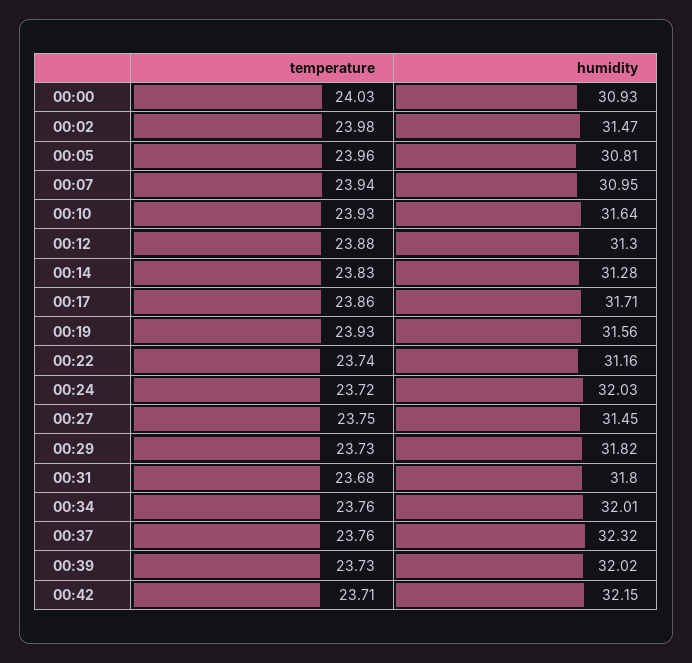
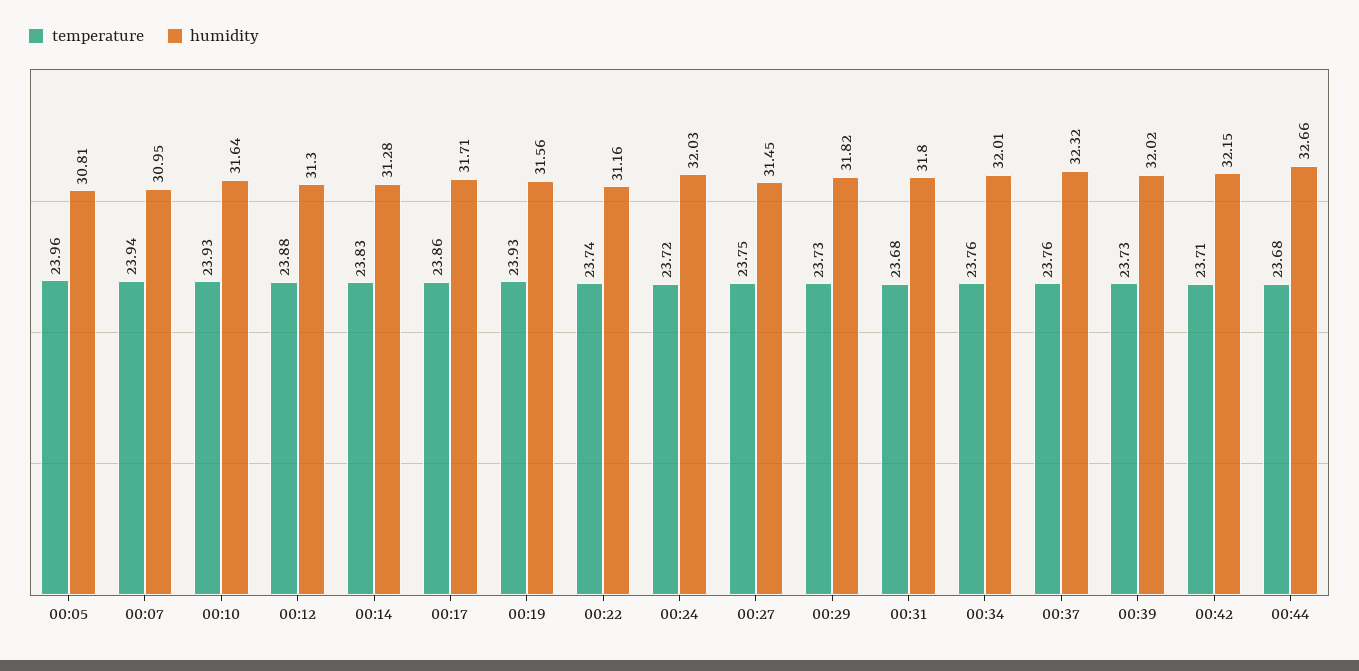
temperature, 00:00: 24.03 -> none
humidity, 00:00: 30.93 -> none
temperature, 00:02: 23.98 -> none
humidity, 00:02: 31.47 -> none
temperature, 00:44: none -> 23.68
humidity, 00:44: none -> 32.66

